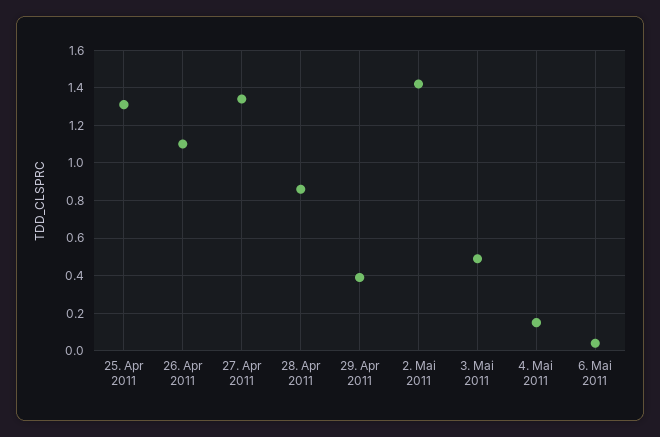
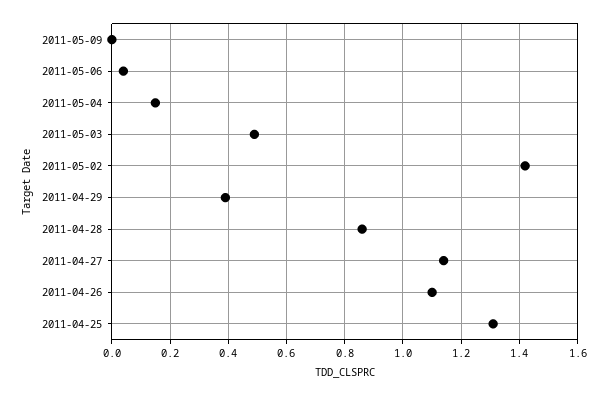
27. Apr 2011: 1.35 -> 1.15
2011-05-09: none -> 0

